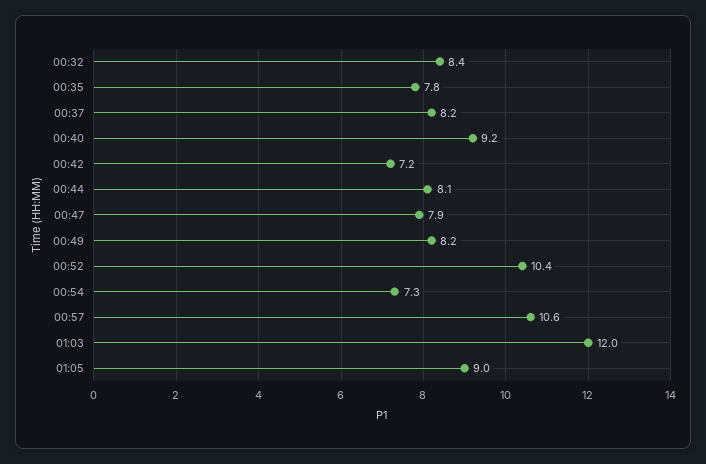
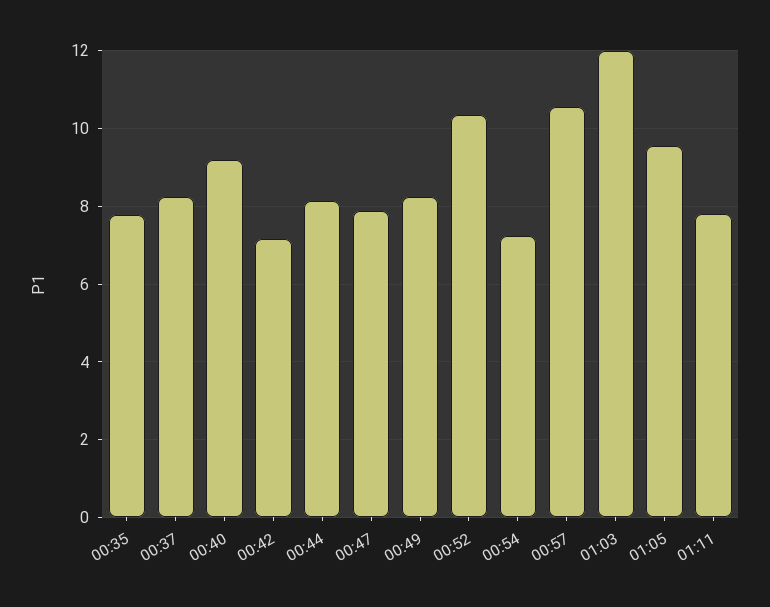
00:32: 8.4 -> none
01:05: 9 -> 9.6
01:11: none -> 7.8

